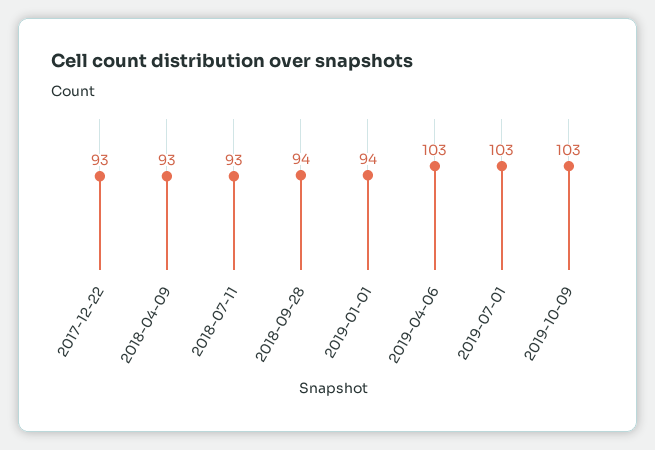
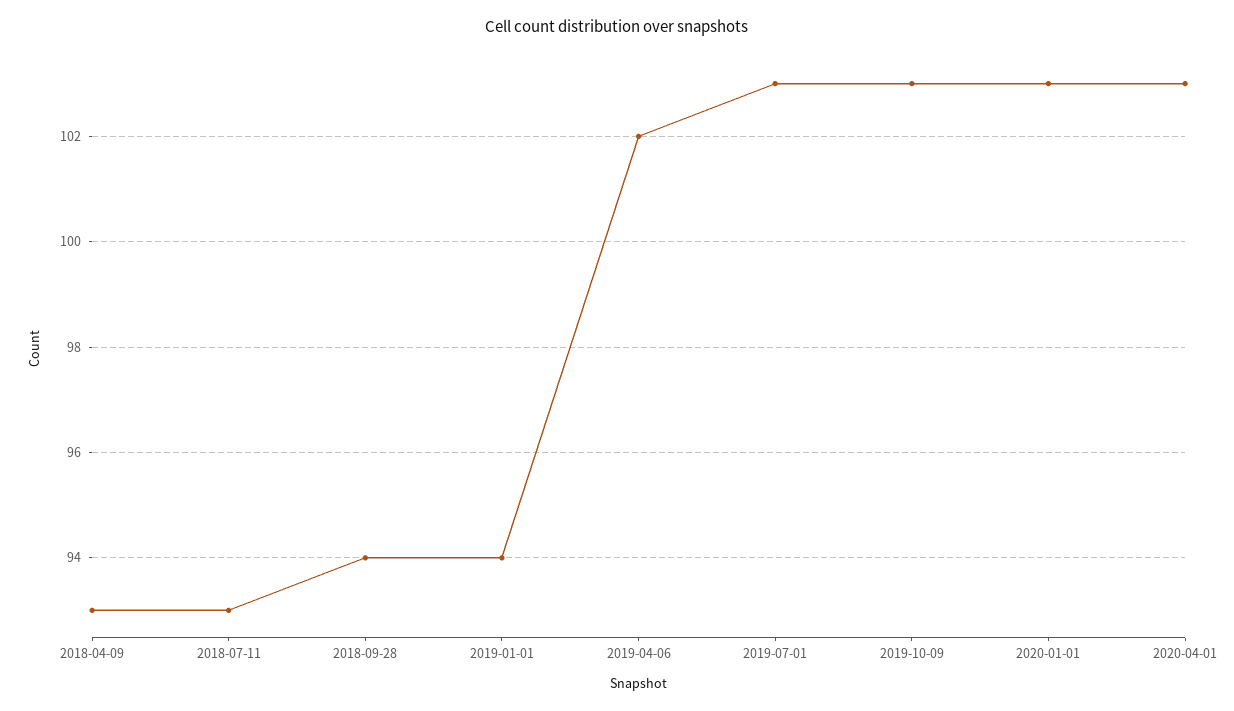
2017-12-22: 93 -> none
2019-04-06: 103 -> 102
2020-01-01: none -> 103
2020-04-01: none -> 103

